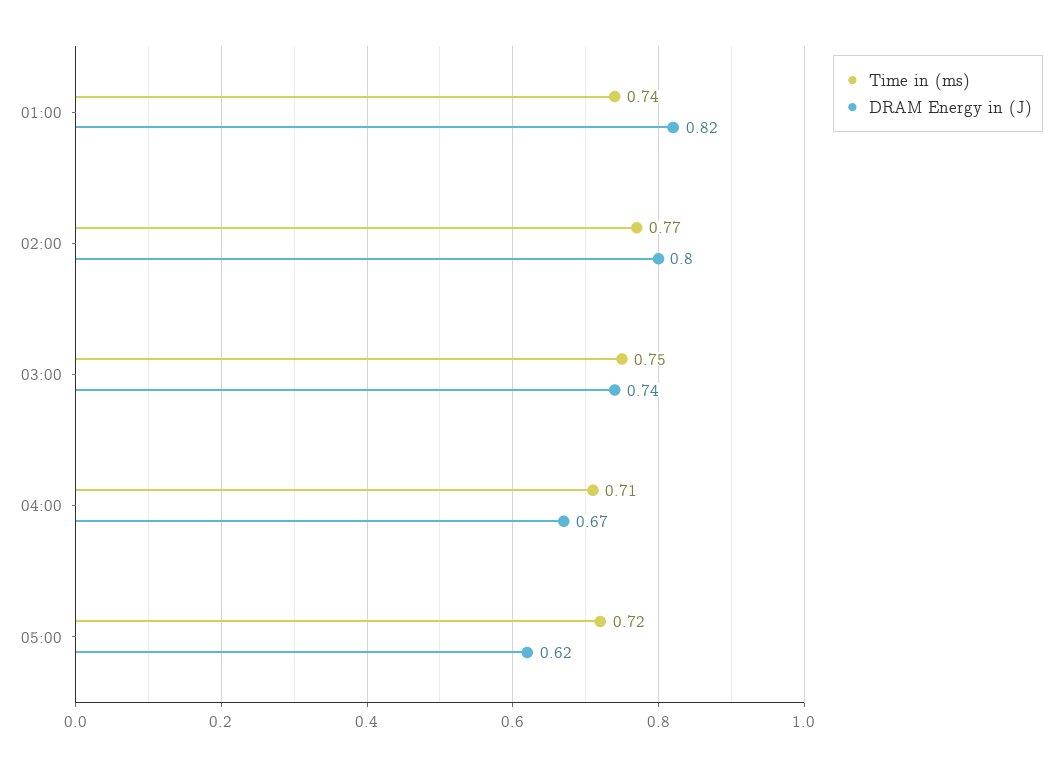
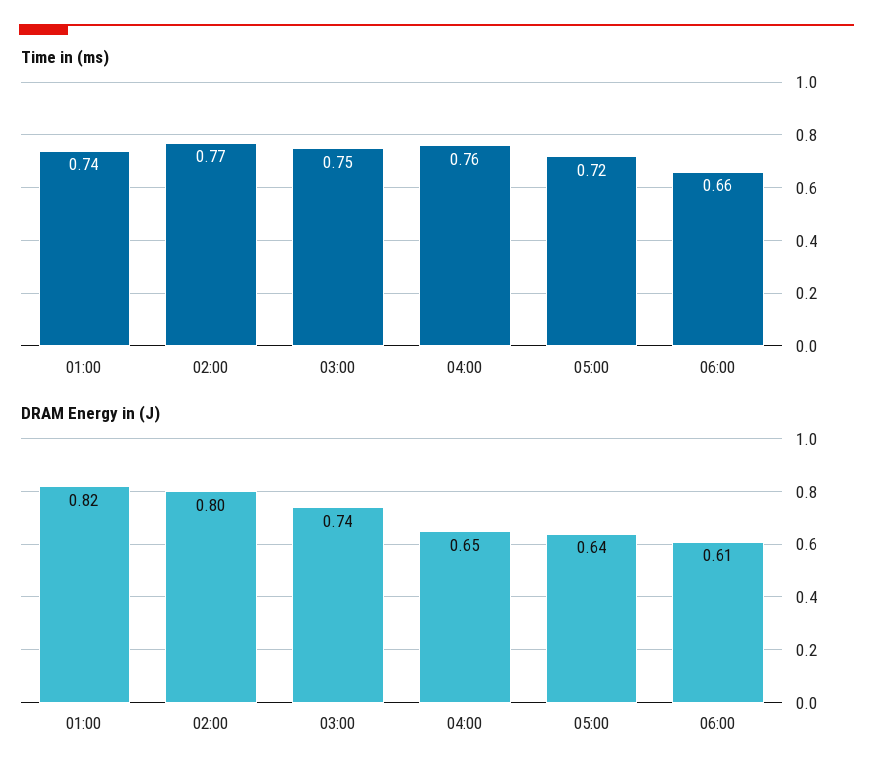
Time in (ms), 04:00: 0.71 -> 0.76
DRAM Energy in (J), 04:00: 0.67 -> 0.65
DRAM Energy in (J), 05:00: 0.62 -> 0.64
Time in (ms), 06:00: none -> 0.66
DRAM Energy in (J), 06:00: none -> 0.61

